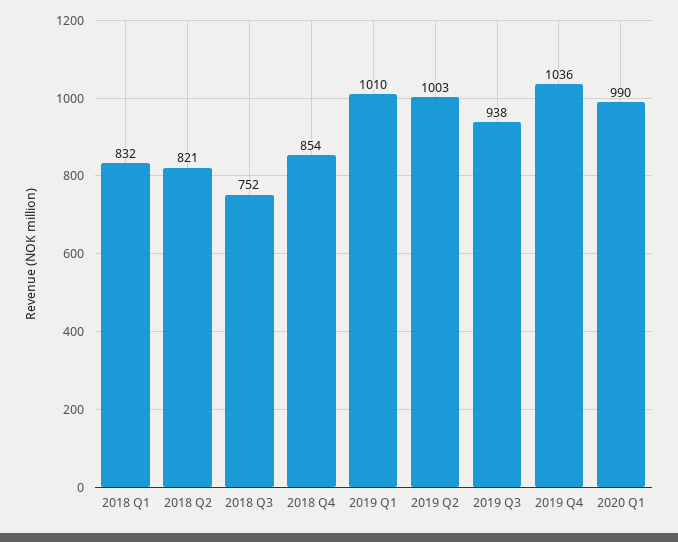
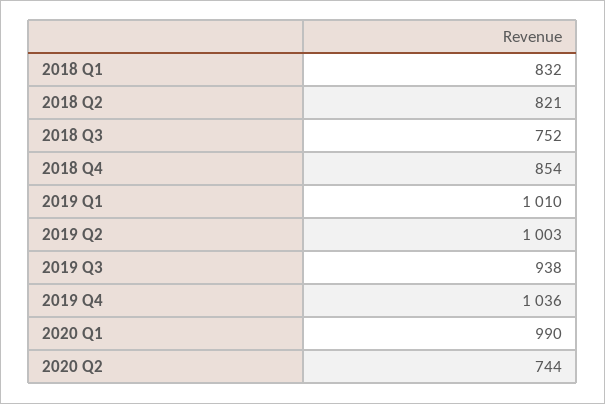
2020 Q2: none -> 744

